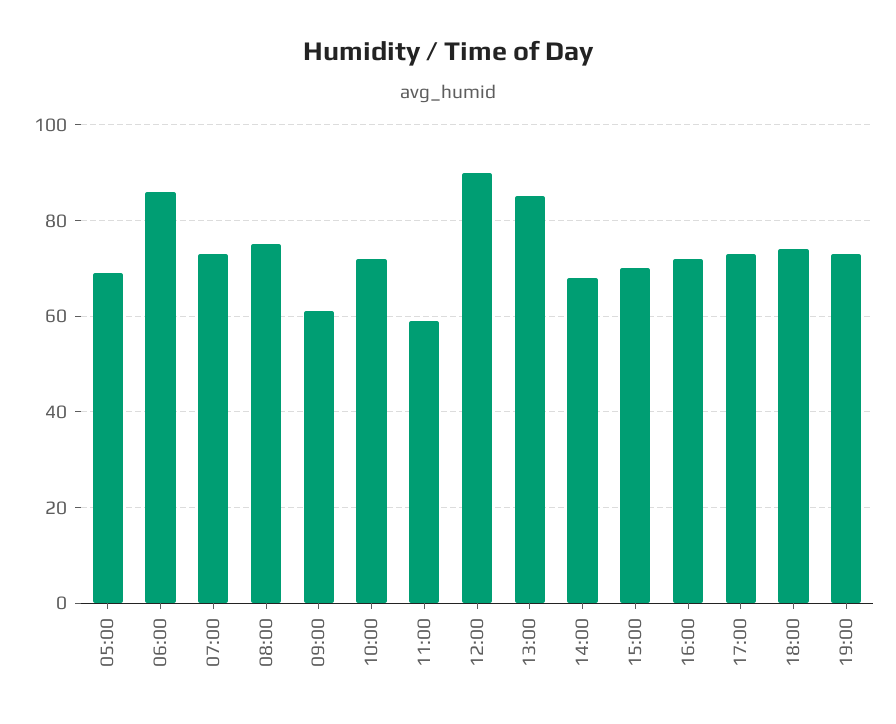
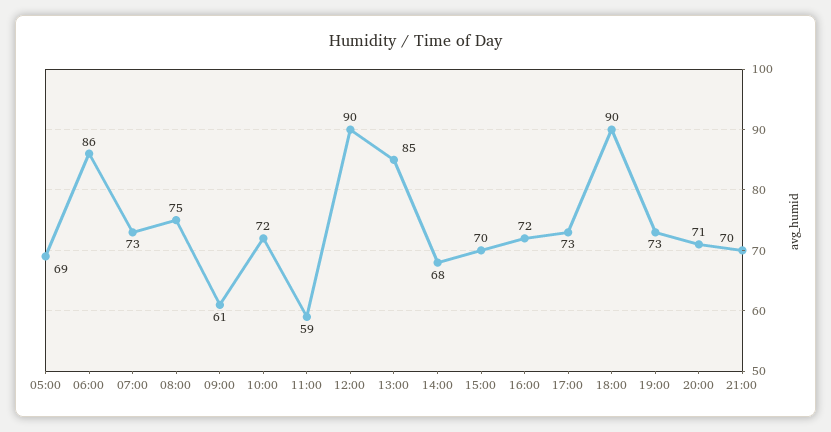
18:00: 75 -> 90
20:00: none -> 71
21:00: none -> 70

